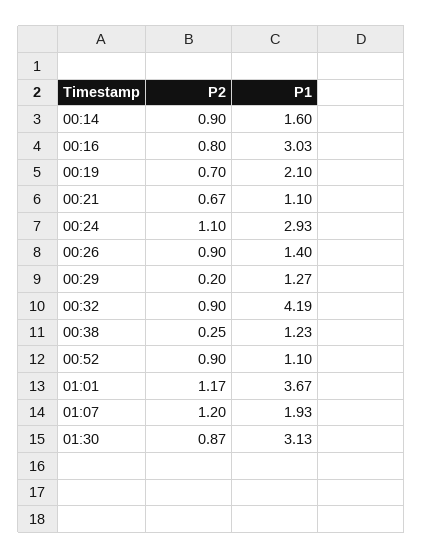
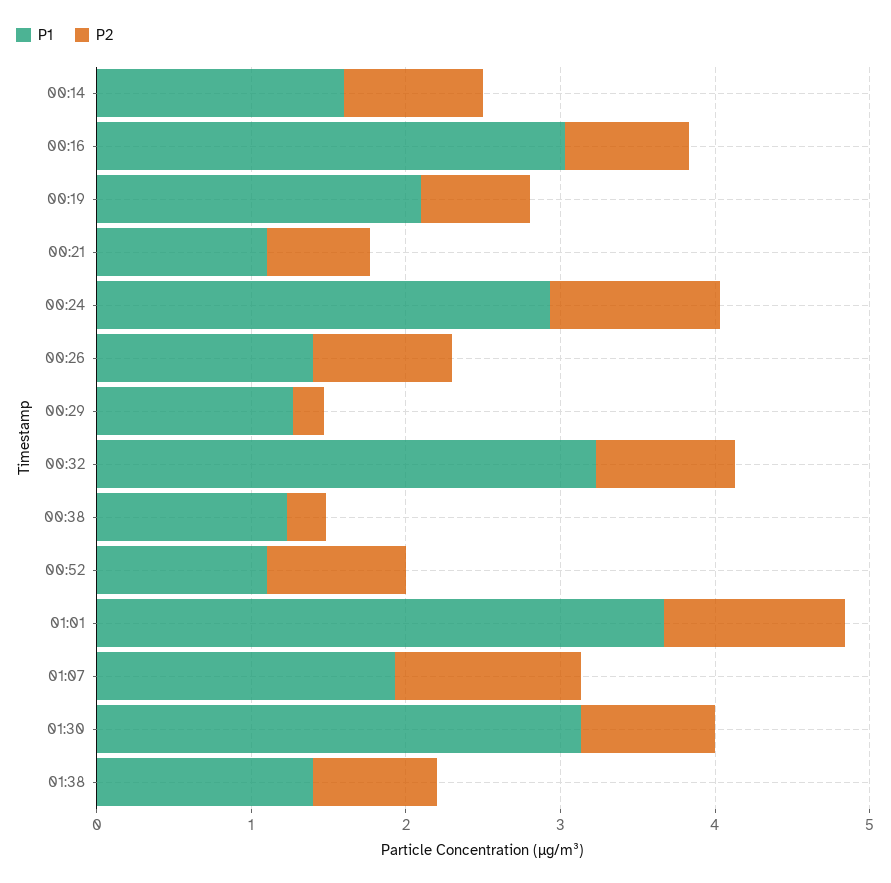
P1, 00:32: 4.19 -> 3.2
P1, 01:38: none -> 1.4
P2, 01:38: none -> 0.8

